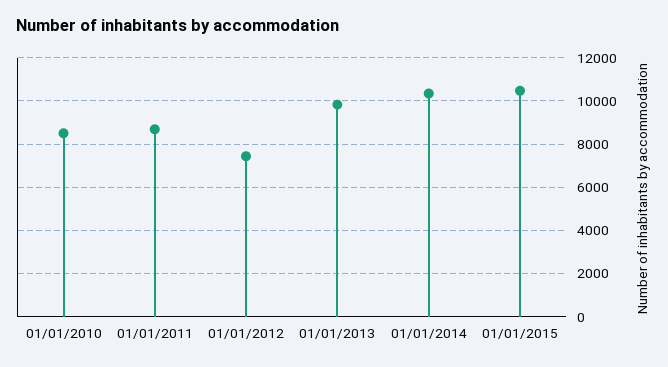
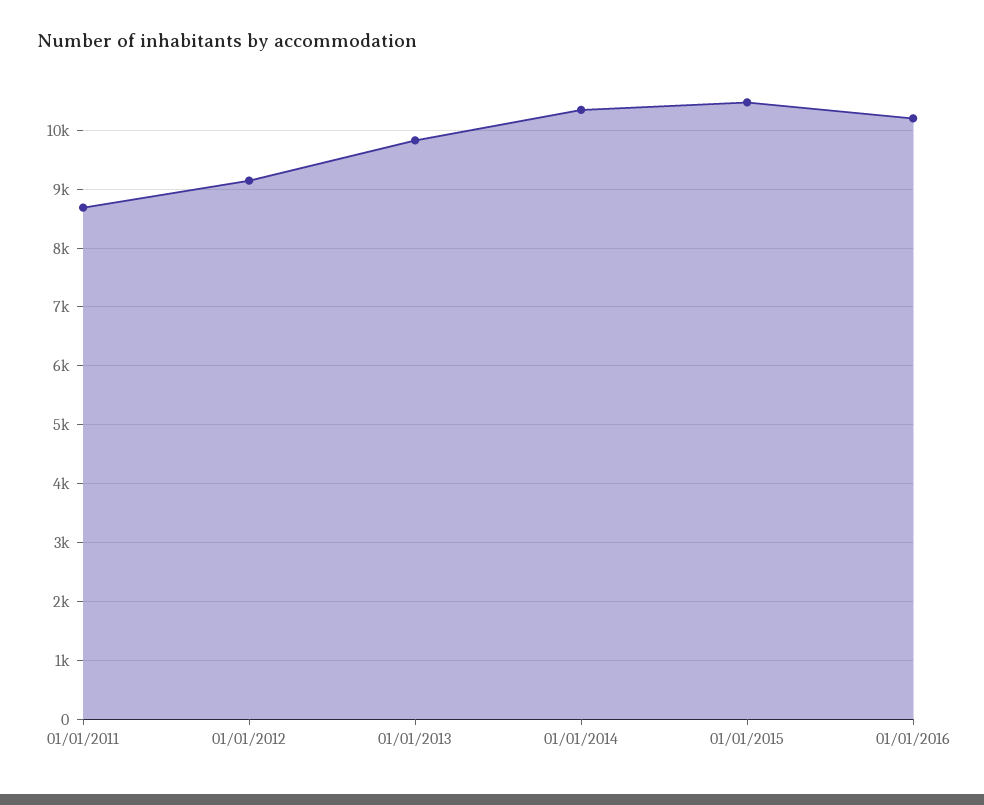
01/01/2010: 8500 -> none
01/01/2012: 7500 -> 9200
01/01/2016: none -> 10200

